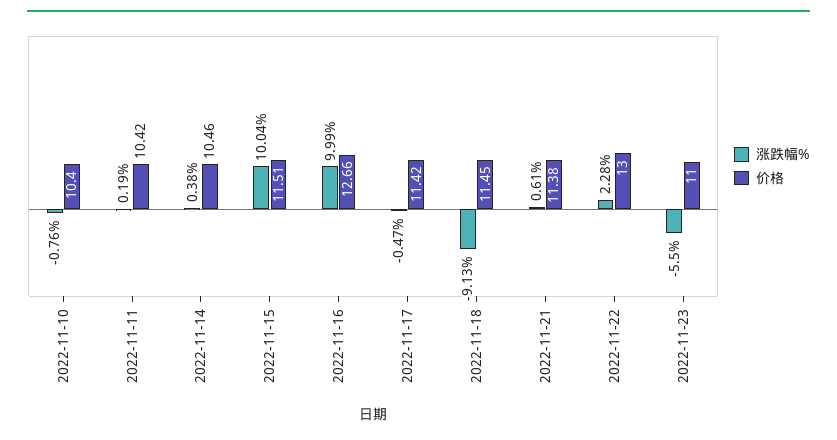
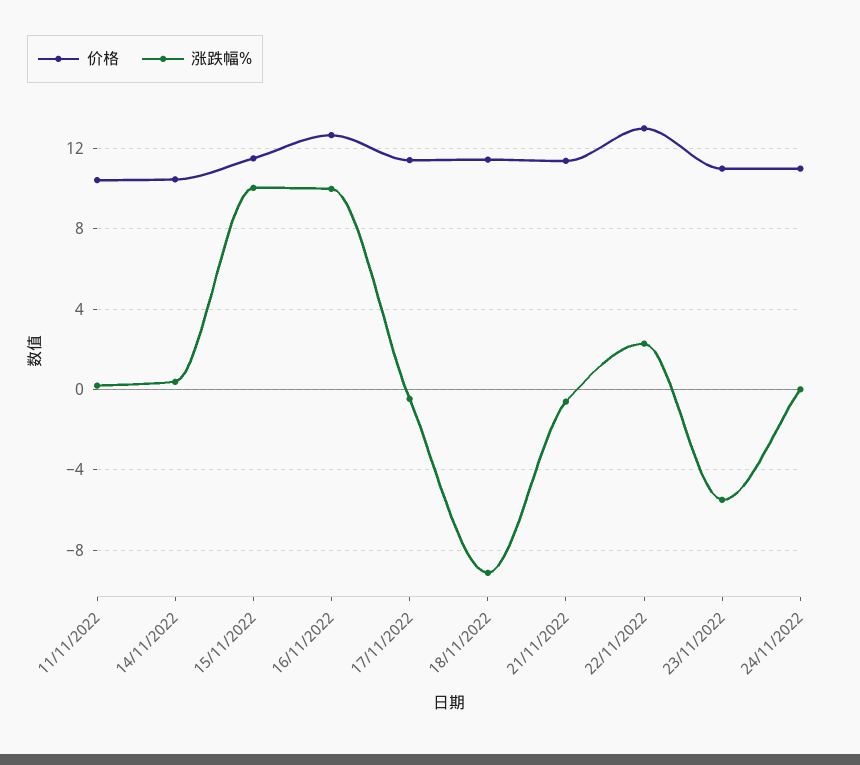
涨跌幅%, 2022-11-10: -0.76 -> none
价格, 2022-11-10: 10.4 -> none
涨跌幅%, 2022-11-21: 0.61 -> -0.5
价格, 24/11/2022: none -> 11
涨跌幅%, 24/11/2022: none -> 0

